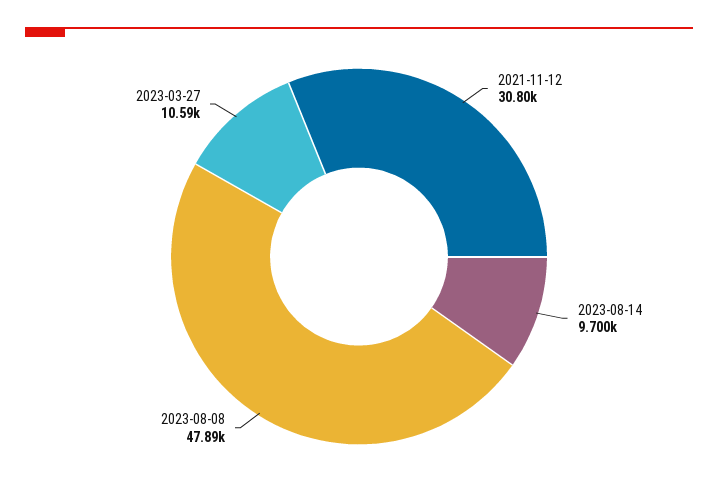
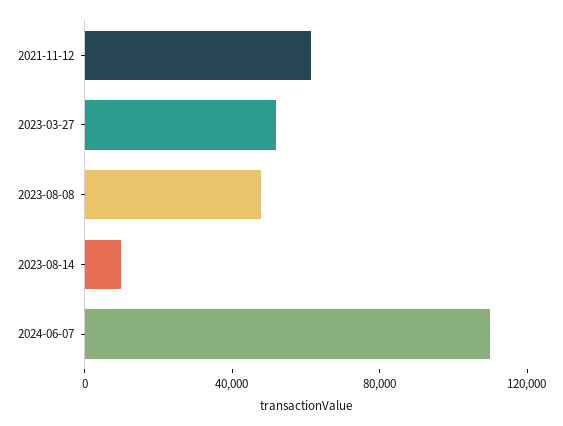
2021-11-12: 30800 -> 60000
2023-03-27: 10590 -> 50000
2024-06-07: none -> 110000

